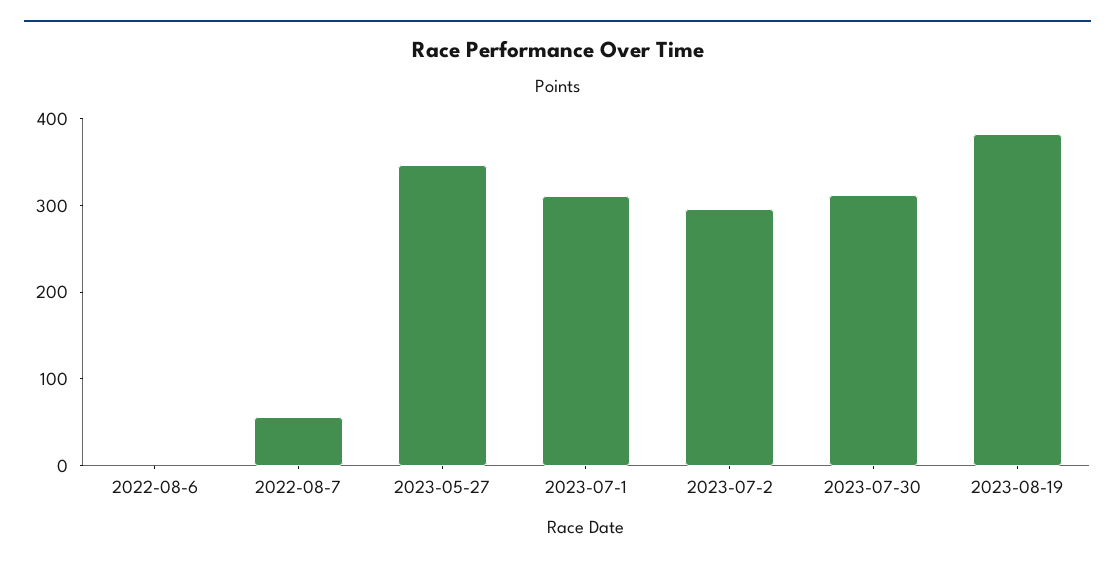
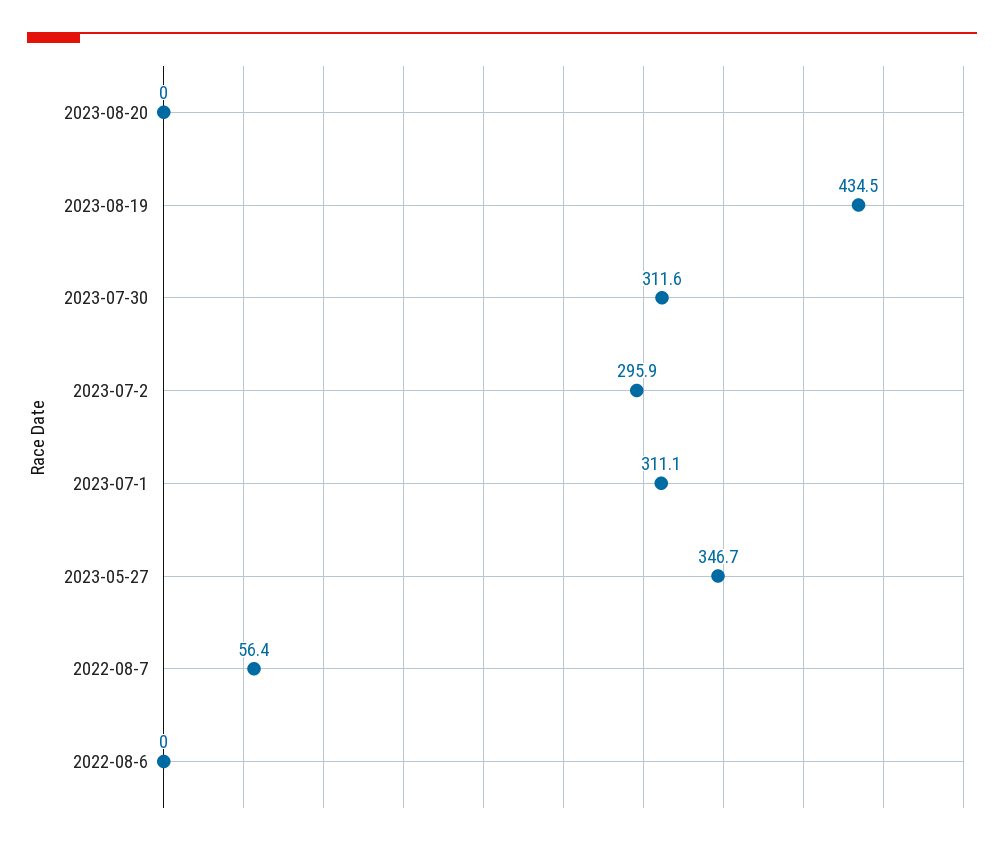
2023-08-19: 380 -> 434.5
2023-08-20: none -> 0

